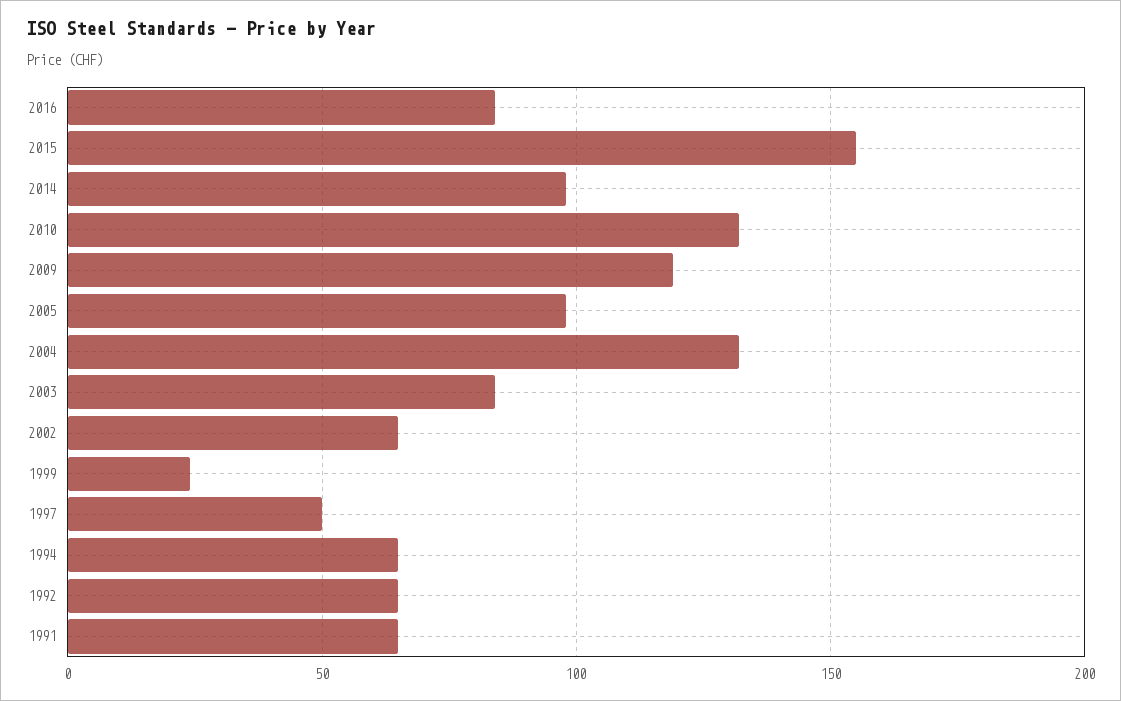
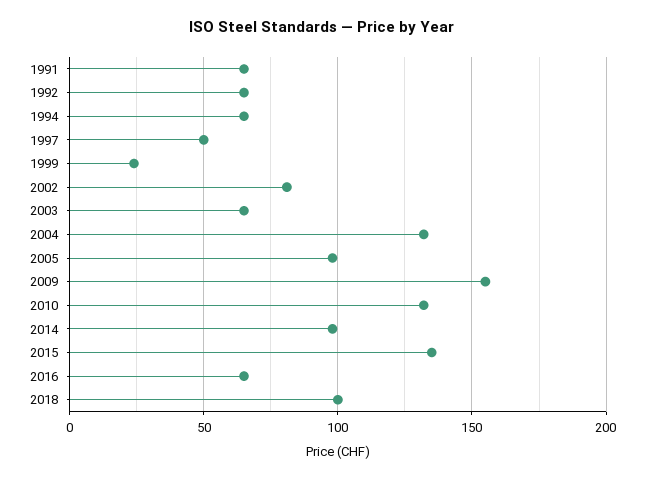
2016: 85 -> 65
2015: 155 -> 135
2009: 120 -> 155
2003: 85 -> 65
2002: 65 -> 80
2018: none -> 100

